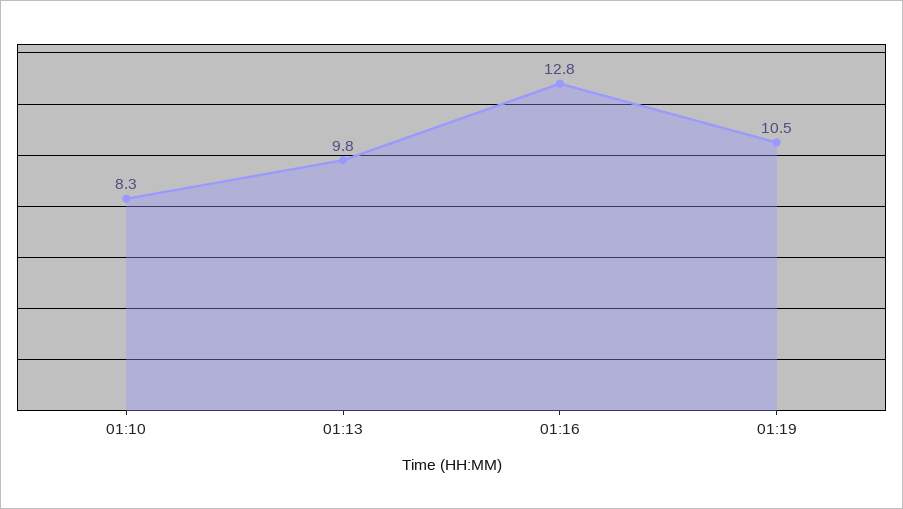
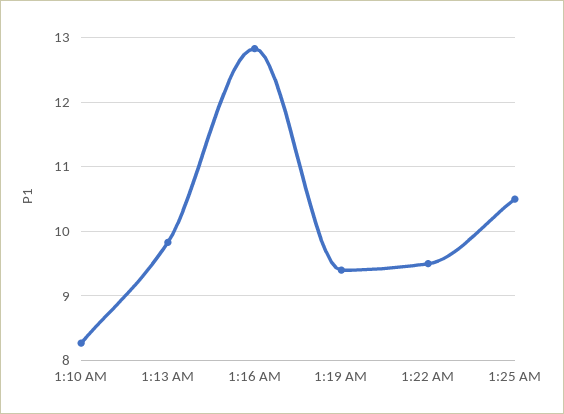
01:19: 10.5 -> 9.4
1:22 AM: none -> 9.5
1:25 AM: none -> 10.5

